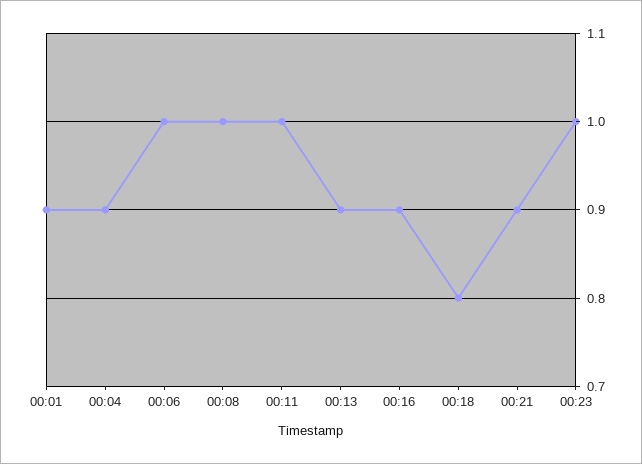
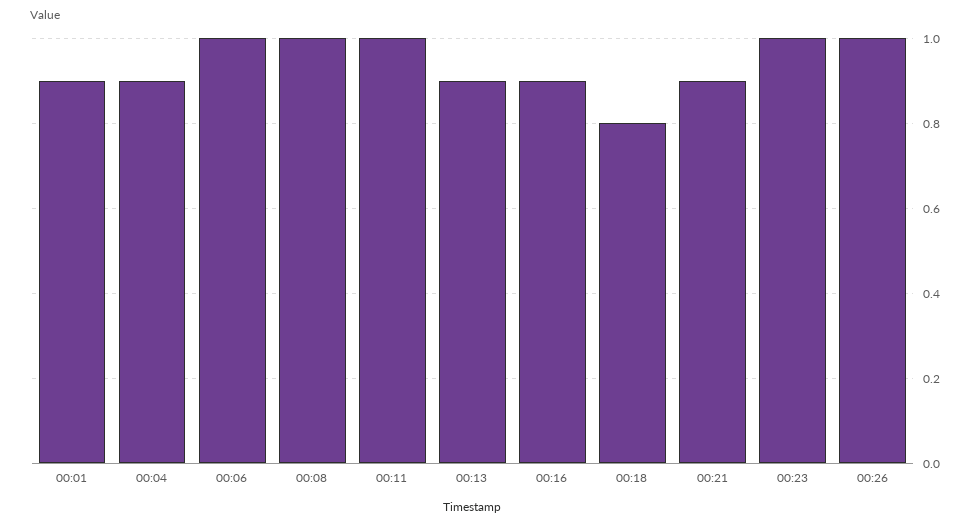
00:26: none -> 1

